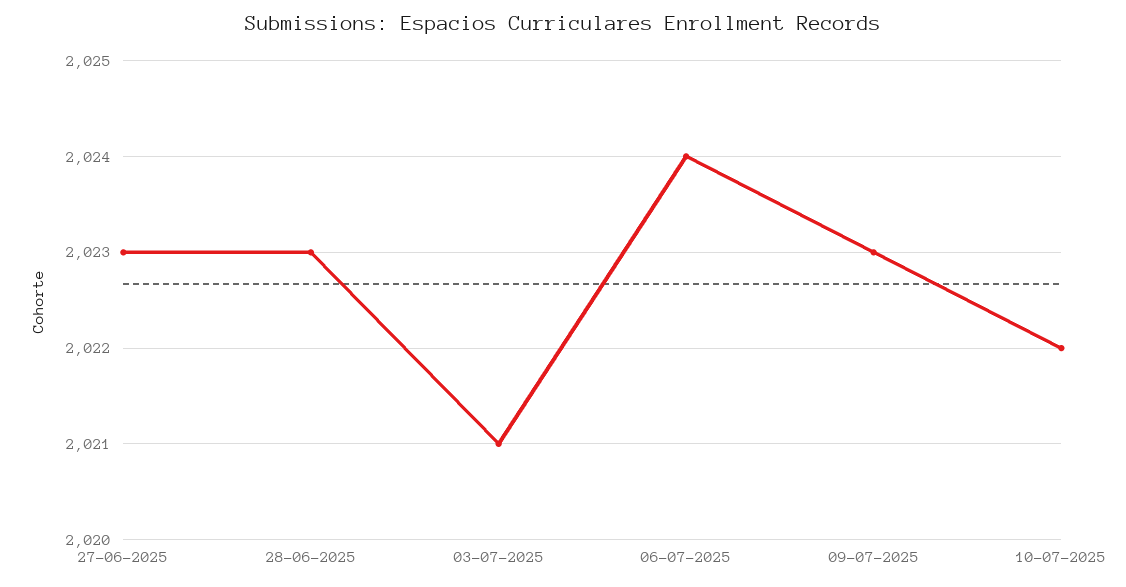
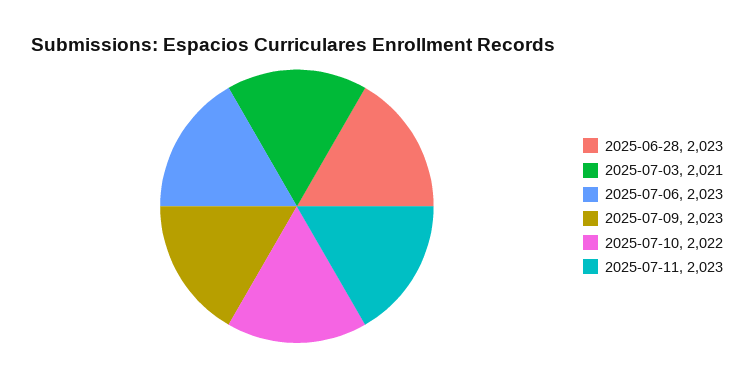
27-06-2025: 2023 -> none
06-07-2025: 2024 -> 2023
2025-07-11: none -> 2023

